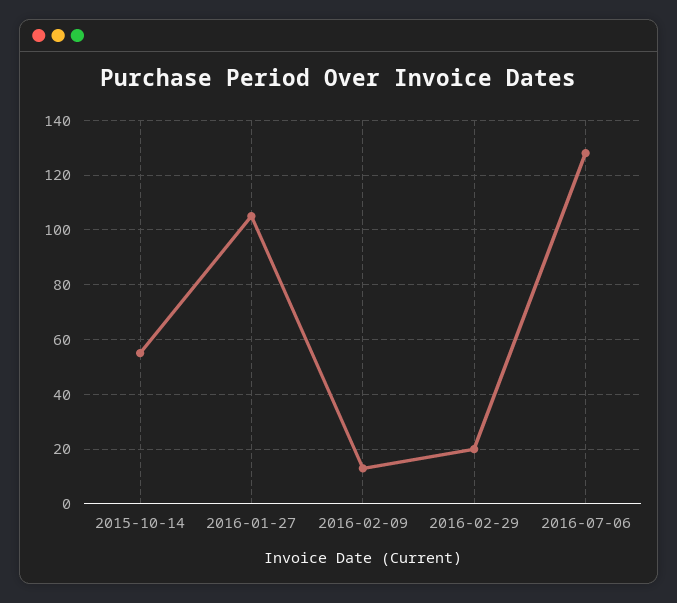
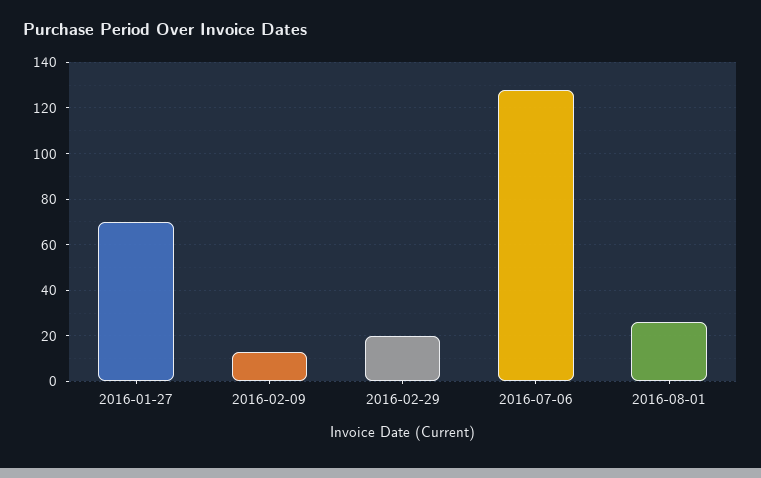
2015-10-14: 55 -> none
2016-01-27: 105 -> 70
2016-08-01: none -> 25

